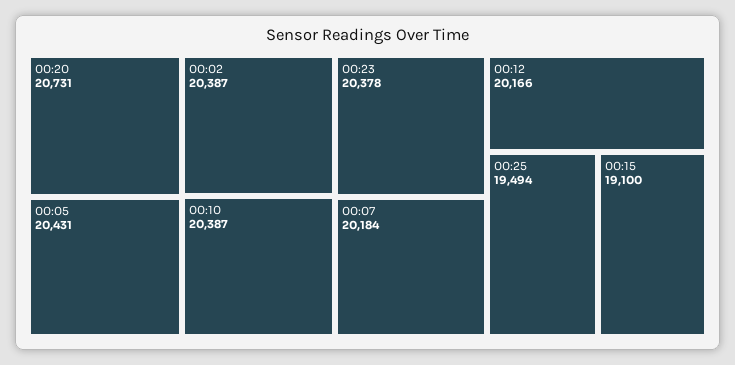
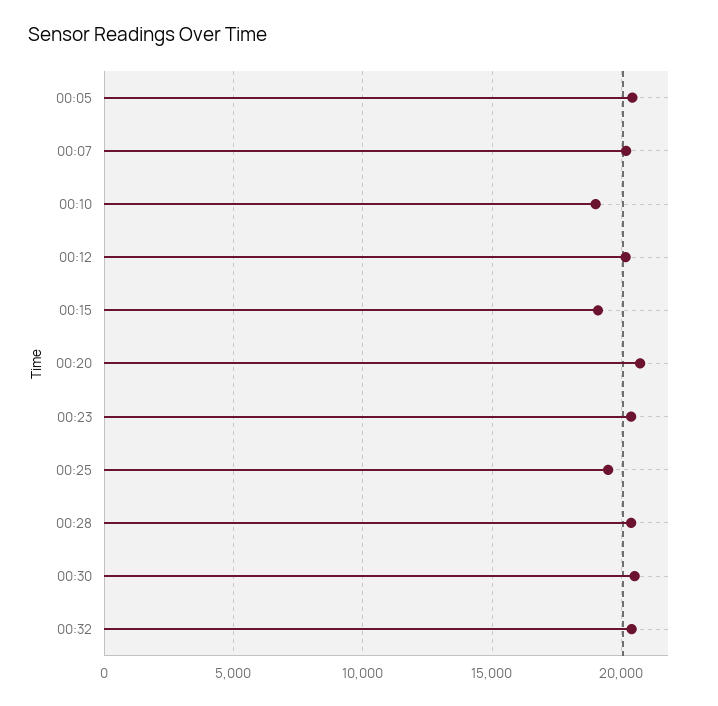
00:02: 20387 -> none
00:10: 20387 -> 19000
00:28: none -> 20500
00:30: none -> 20500
00:32: none -> 20500

